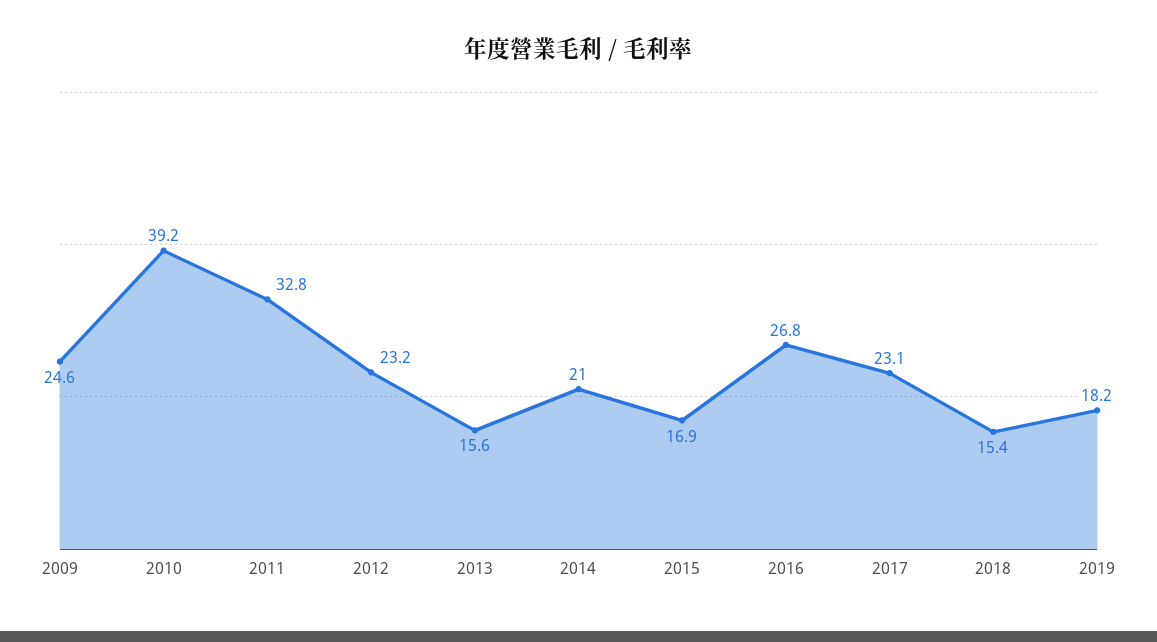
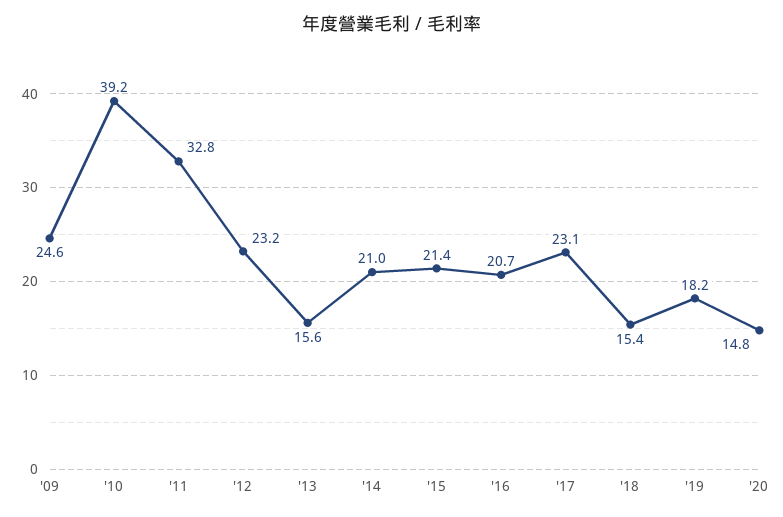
2015: 16.9 -> 21.4
2016: 26.8 -> 20.7
'20: none -> 14.8

